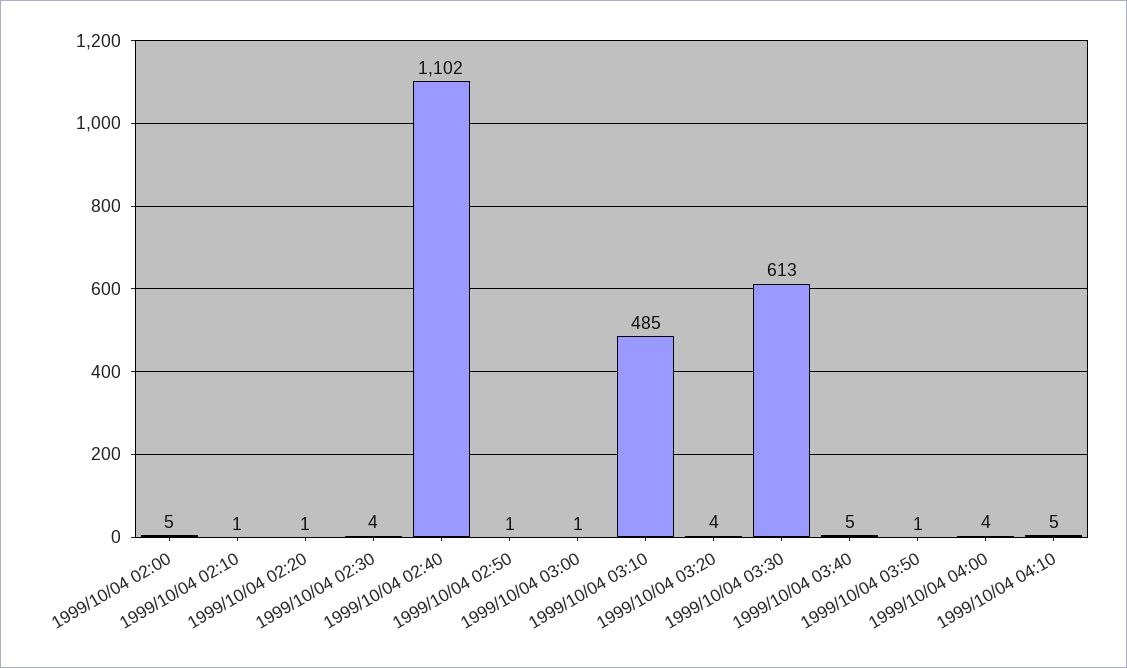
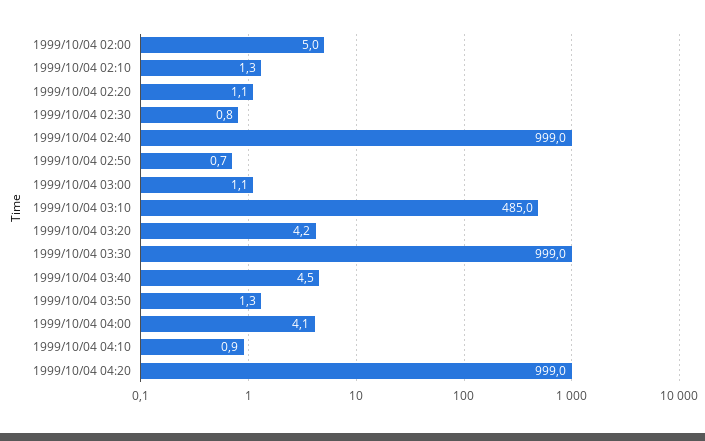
1999/10/04 02:30: 4 -> 0.8
1999/10/04 02:40: 1102 -> 999
1999/10/04 03:30: 613 -> 999
1999/10/04 04:10: 5 -> 0.9
1999/10/04 04:20: none -> 999

